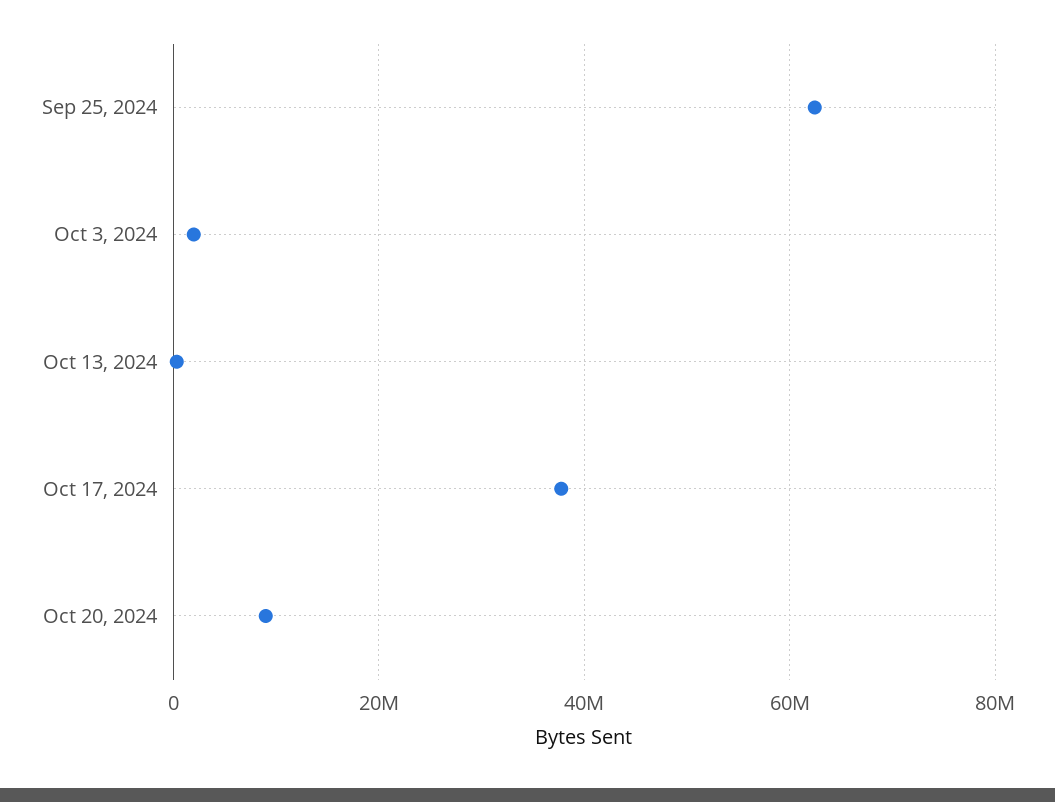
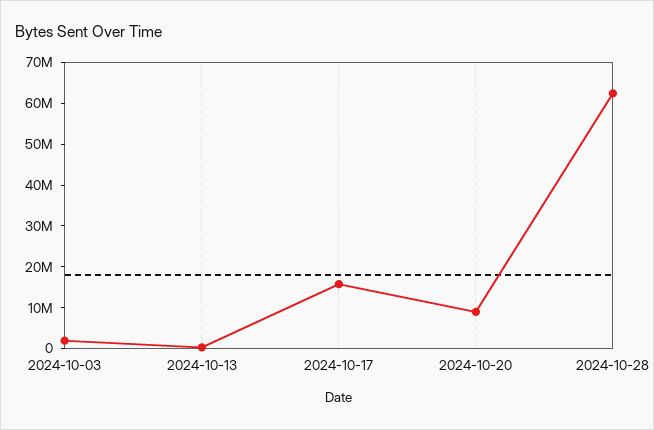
Sep 25, 2024: 62000000 -> none
Oct 17, 2024: 38000000 -> 16000000
2024-10-28: none -> 62000000

